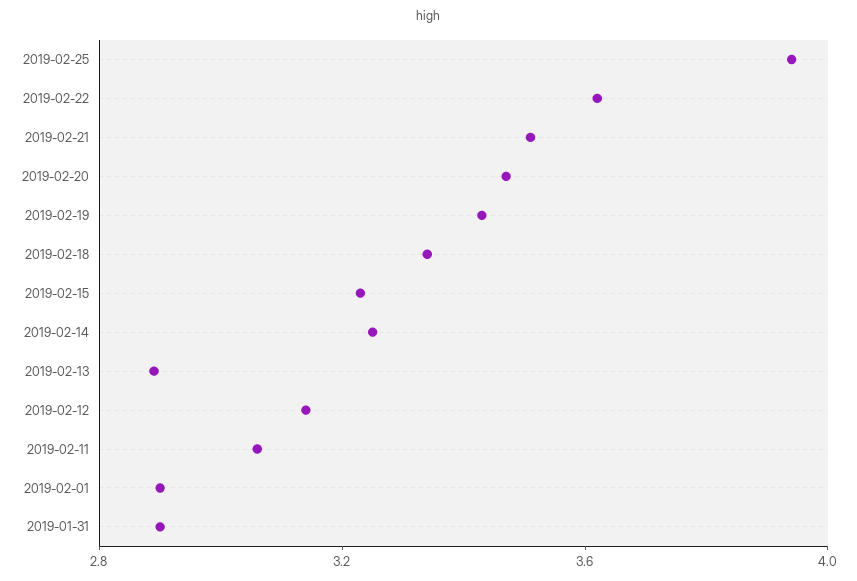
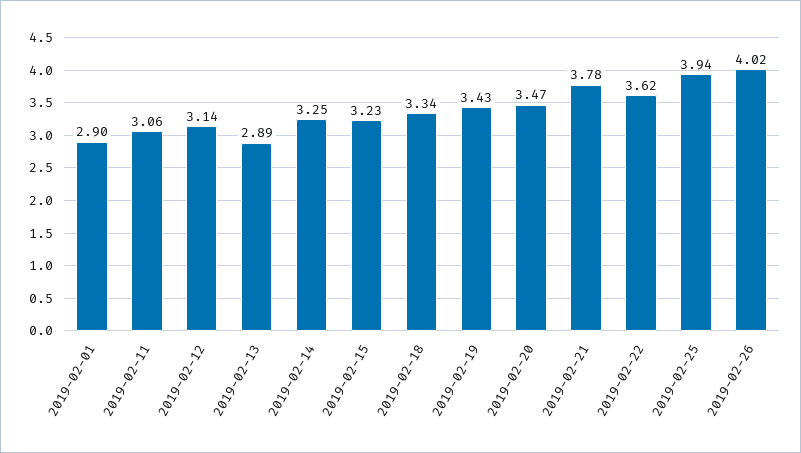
2019-02-21: 3.5 -> 3.78
2019-01-31: 2.9 -> none
2019-02-26: none -> 4.02

